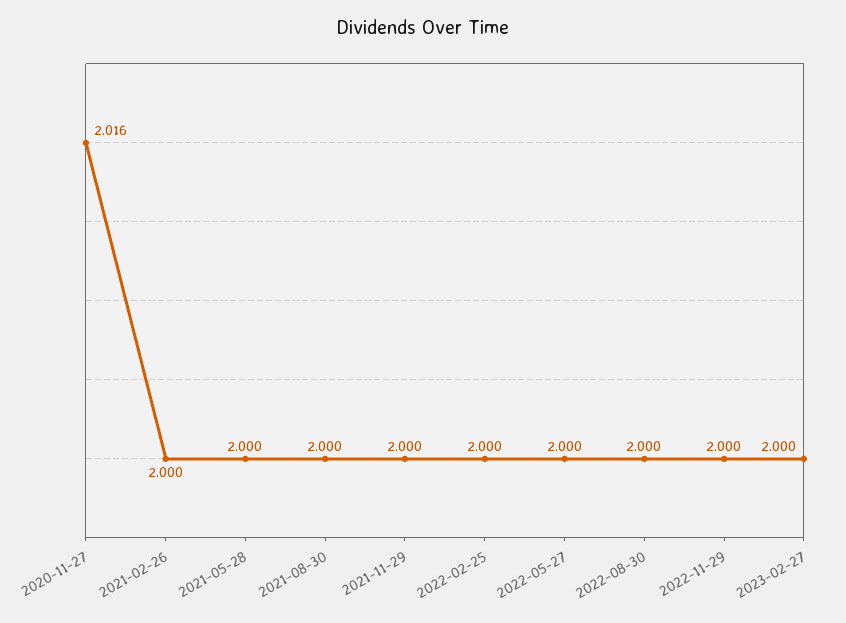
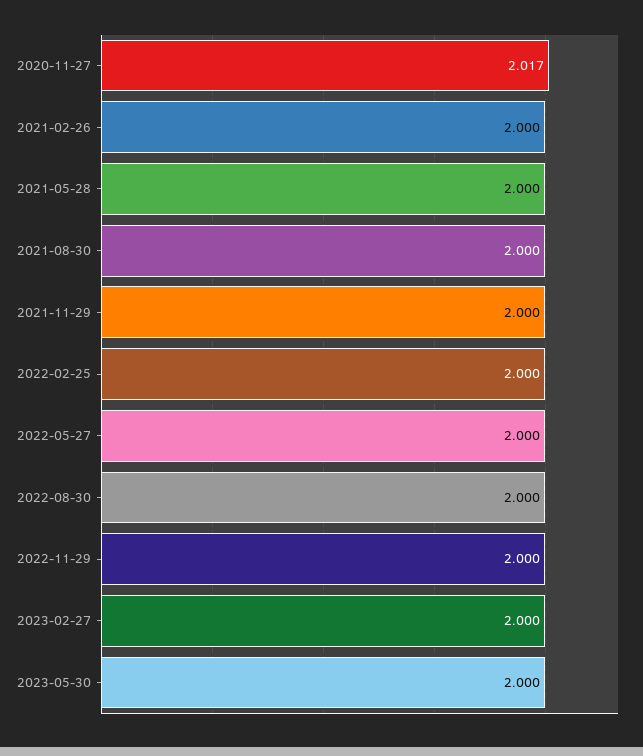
2020-11-27: 2.016 -> 2.017
2023-05-30: none -> 2

